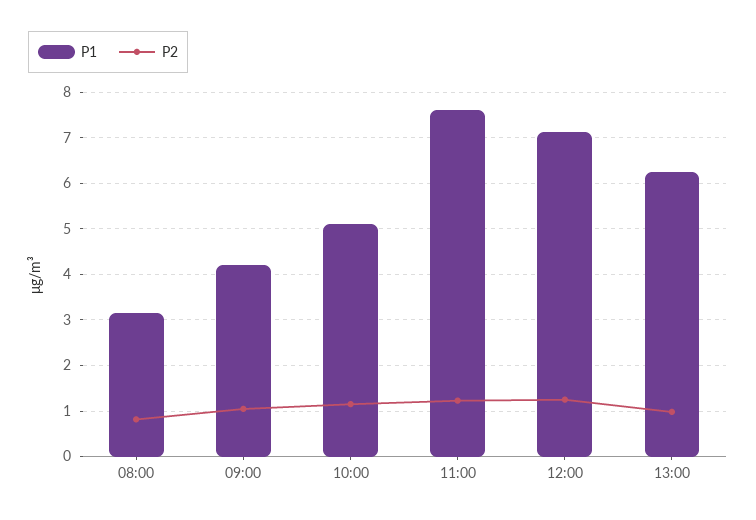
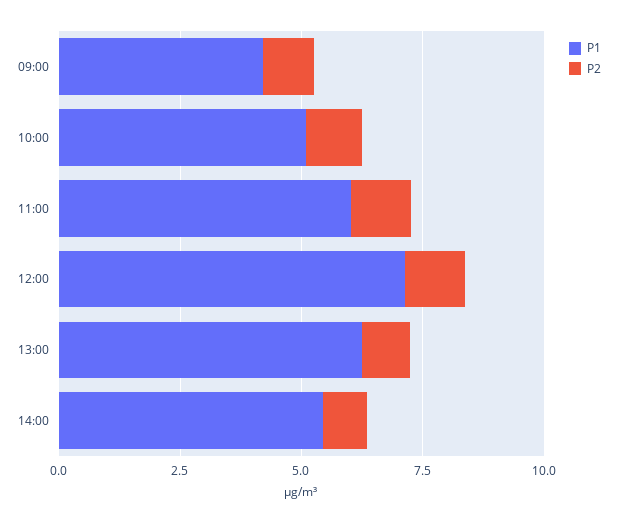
P1, 08:00: 3.2 -> none
P2, 08:00: 0.8 -> none
P1, 11:00: 7.6 -> 6
P1, 14:00: none -> 5.5
P2, 14:00: none -> 1

